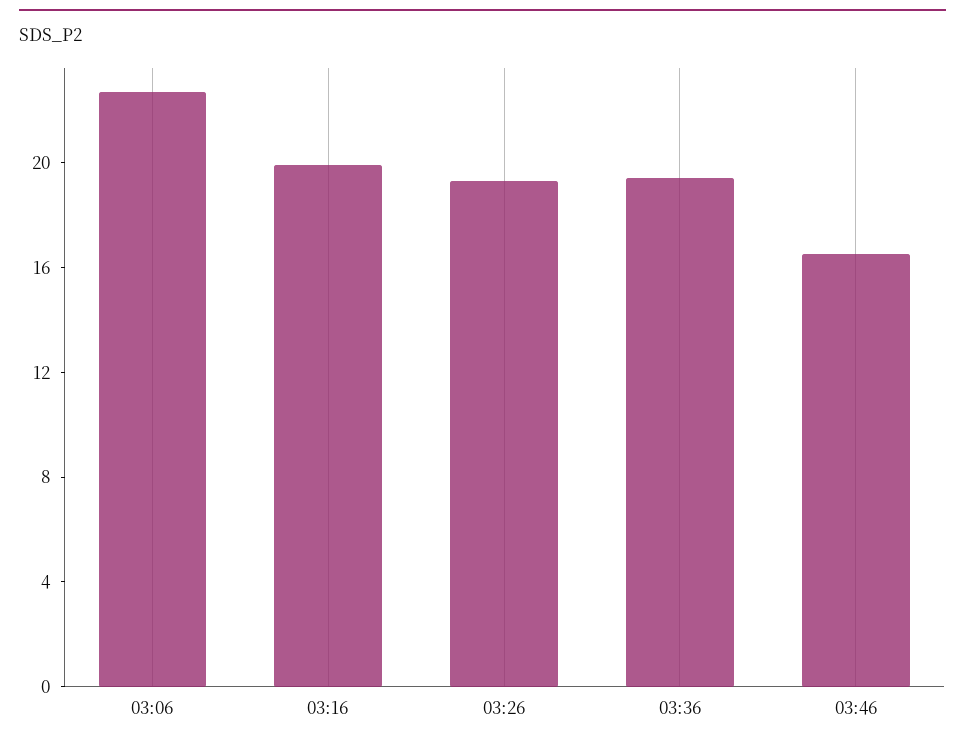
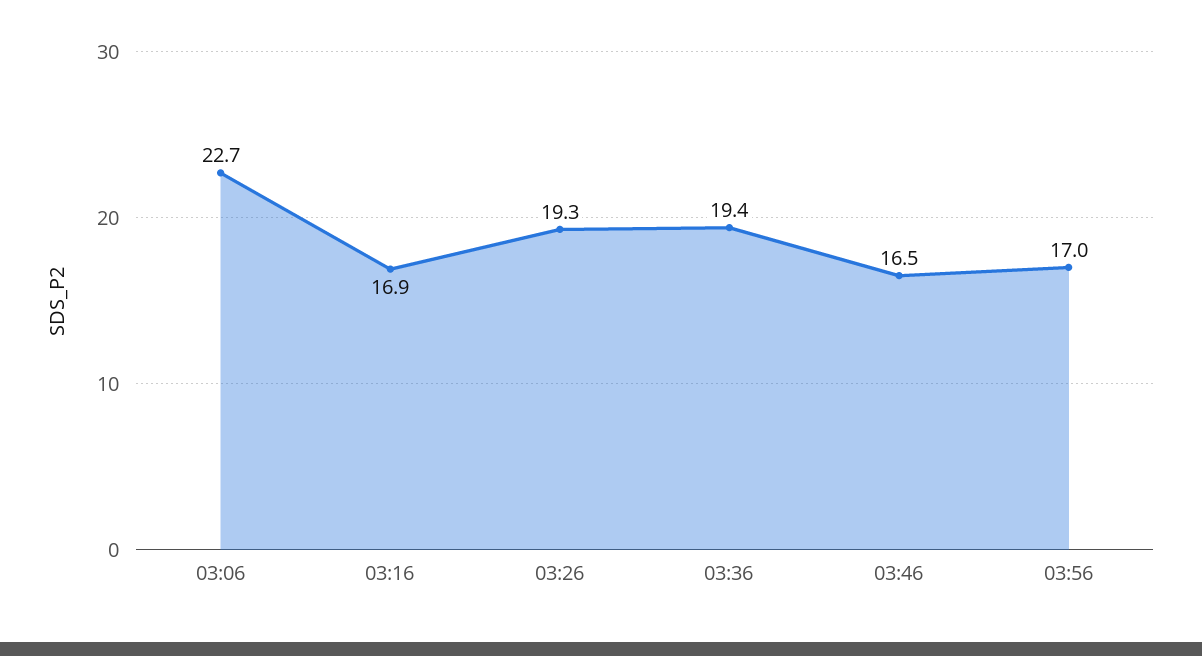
03:16: 20 -> 16.9
03:56: none -> 17

